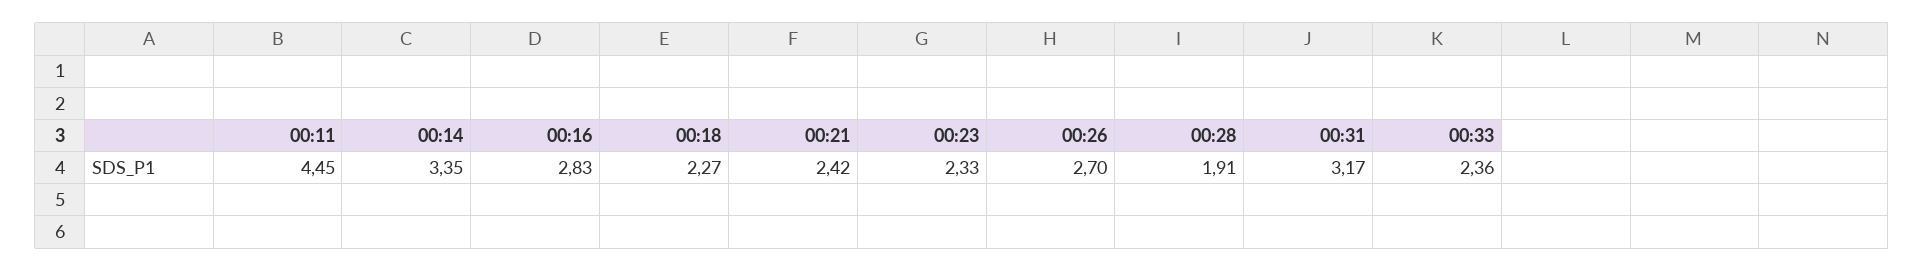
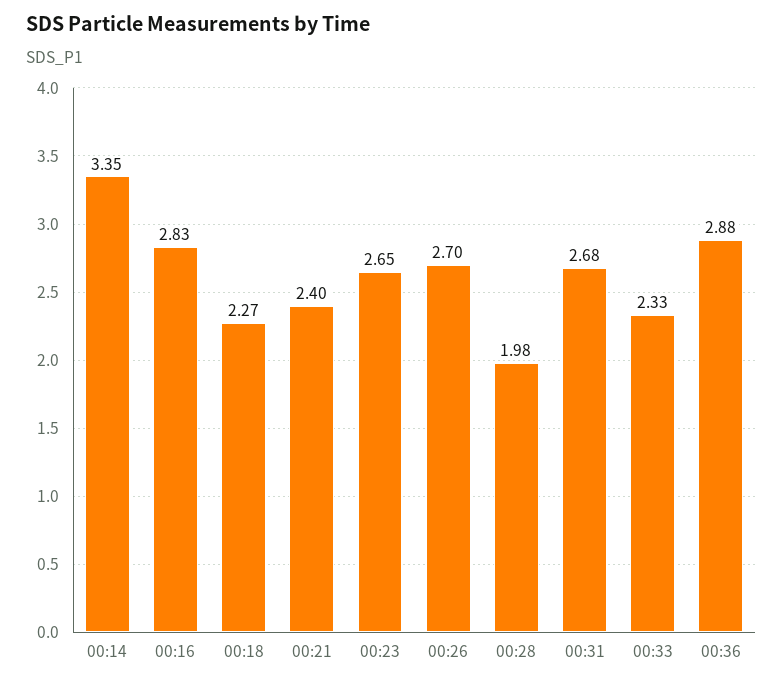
00:11: 4.45 -> none
00:21: 2.42 -> 2.4
00:23: 2.33 -> 2.65
00:28: 1.91 -> 1.98
00:31: 3.17 -> 2.68
00:33: 2.36 -> 2.33
00:36: none -> 2.88

